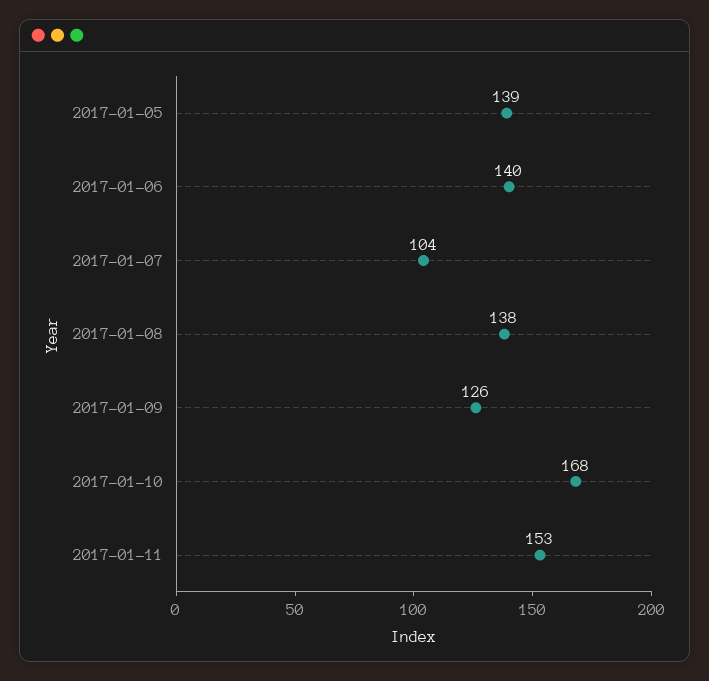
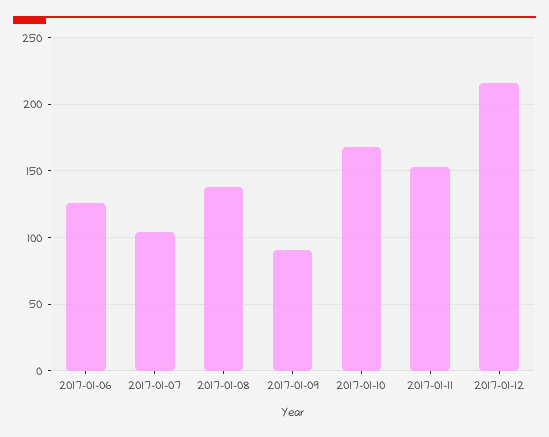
2017-01-05: 139 -> none
2017-01-06: 140 -> 125
2017-01-09: 126 -> 90
2017-01-12: none -> 215

